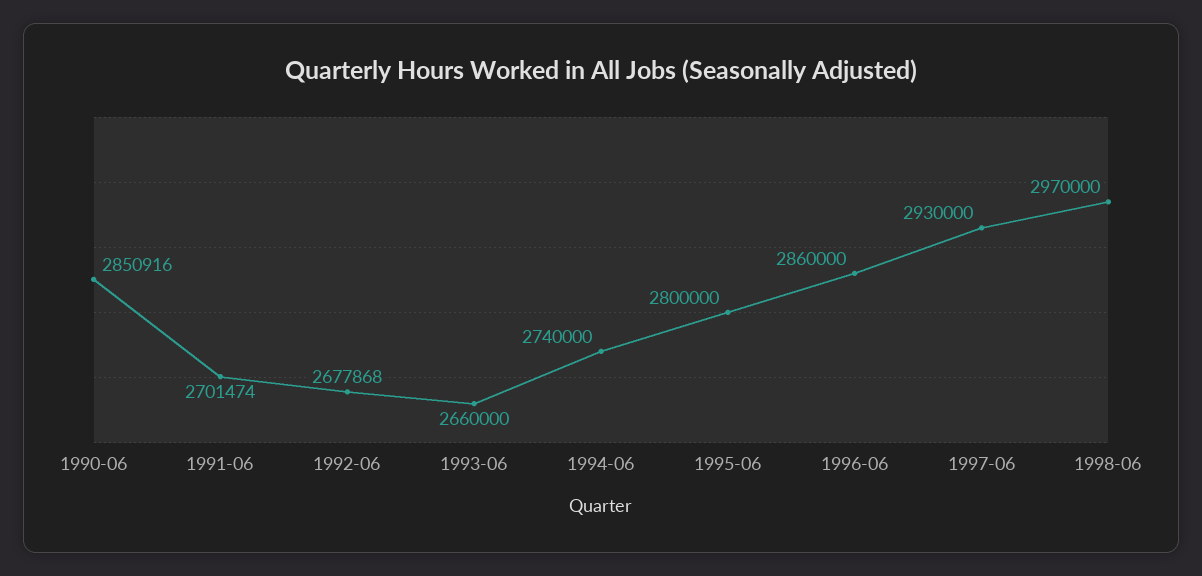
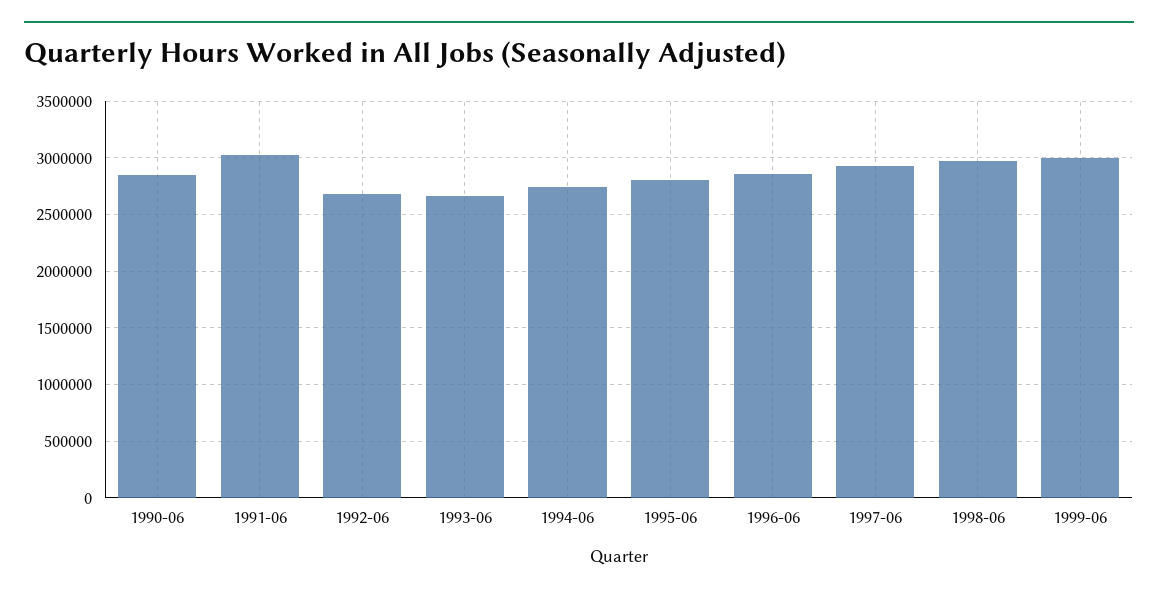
1991-06: 2701474 -> 3000000
1999-06: none -> 3000000

